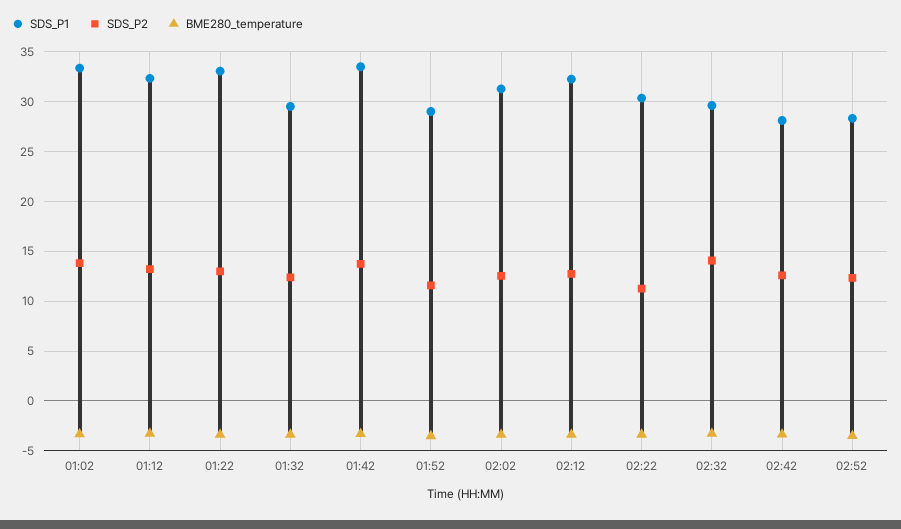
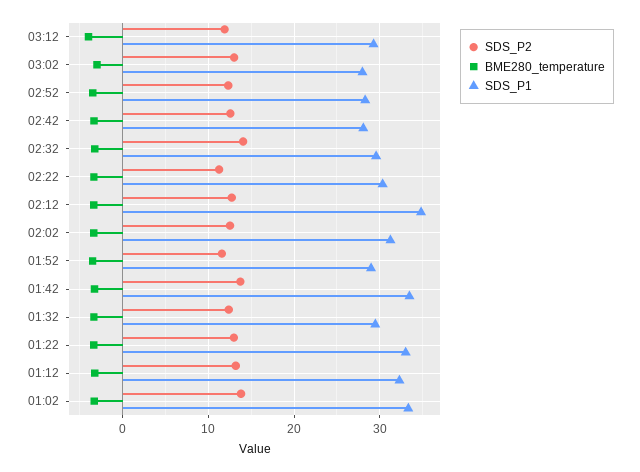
SDS_P1, 02:12: 32 -> 35
SDS_P2, 03:12: none -> 12
BME280_temperature, 03:12: none -> -4
SDS_P1, 03:12: none -> 29
SDS_P2, 03:02: none -> 13
BME280_temperature, 03:02: none -> -3
SDS_P1, 03:02: none -> 28

